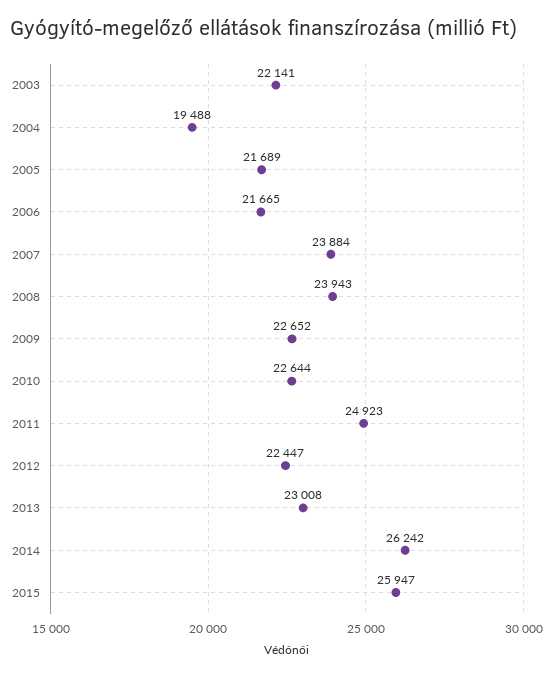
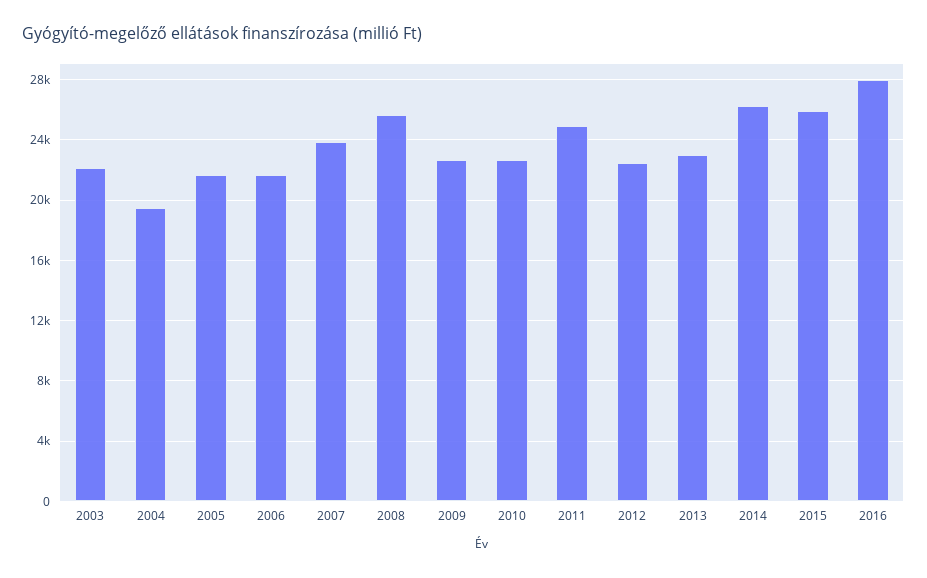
2008: 23943 -> 25500
2016: none -> 28000

